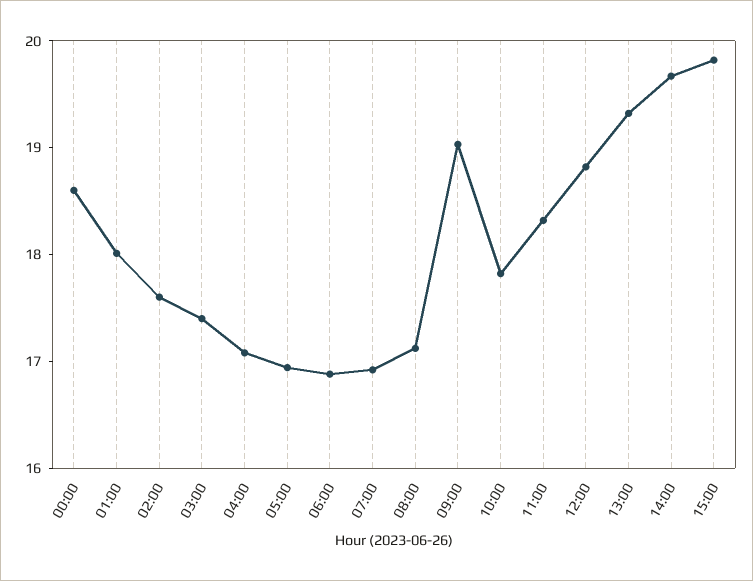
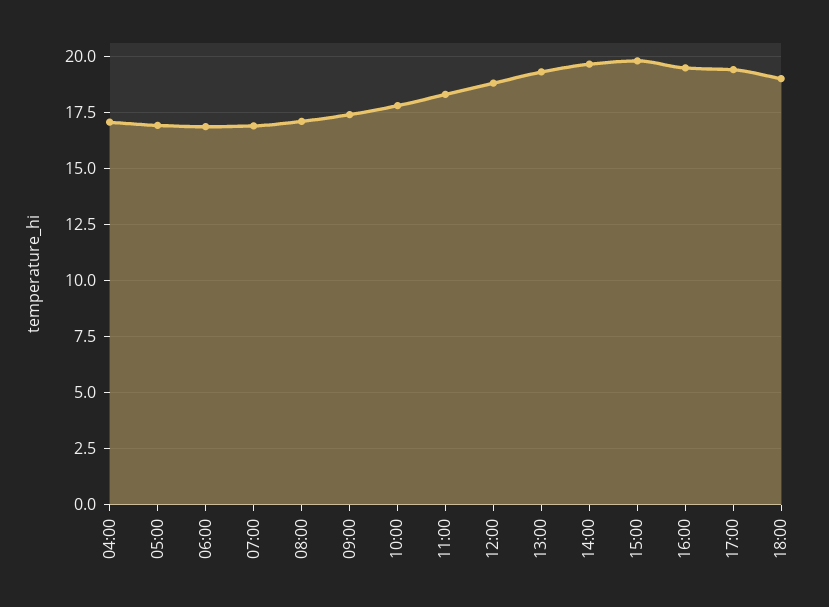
00:00: 18.6 -> none
01:00: 18 -> none
02:00: 17.6 -> none
03:00: 17.4 -> none
09:00: 19 -> 17.5
16:00: none -> 19.5
17:00: none -> 19.5
18:00: none -> 19

